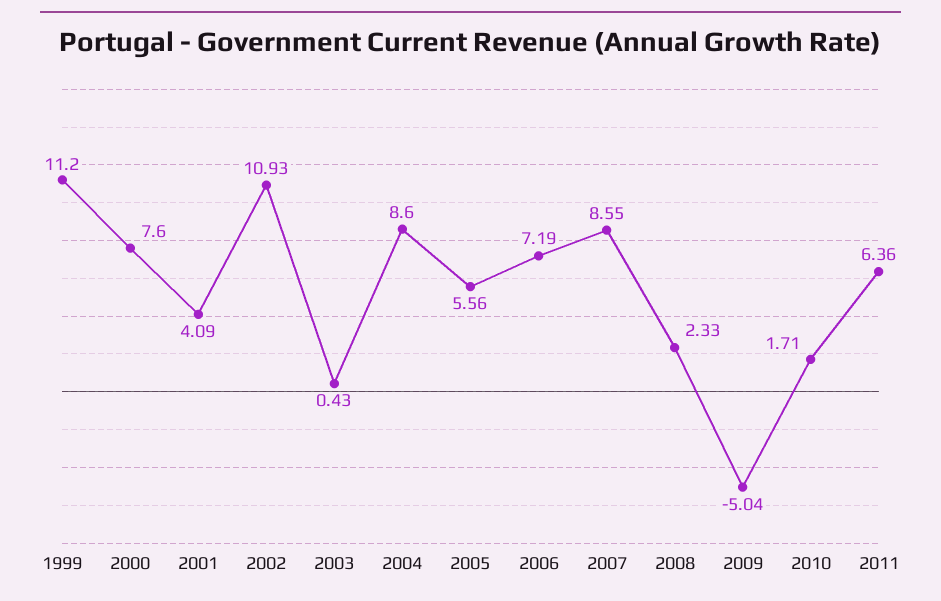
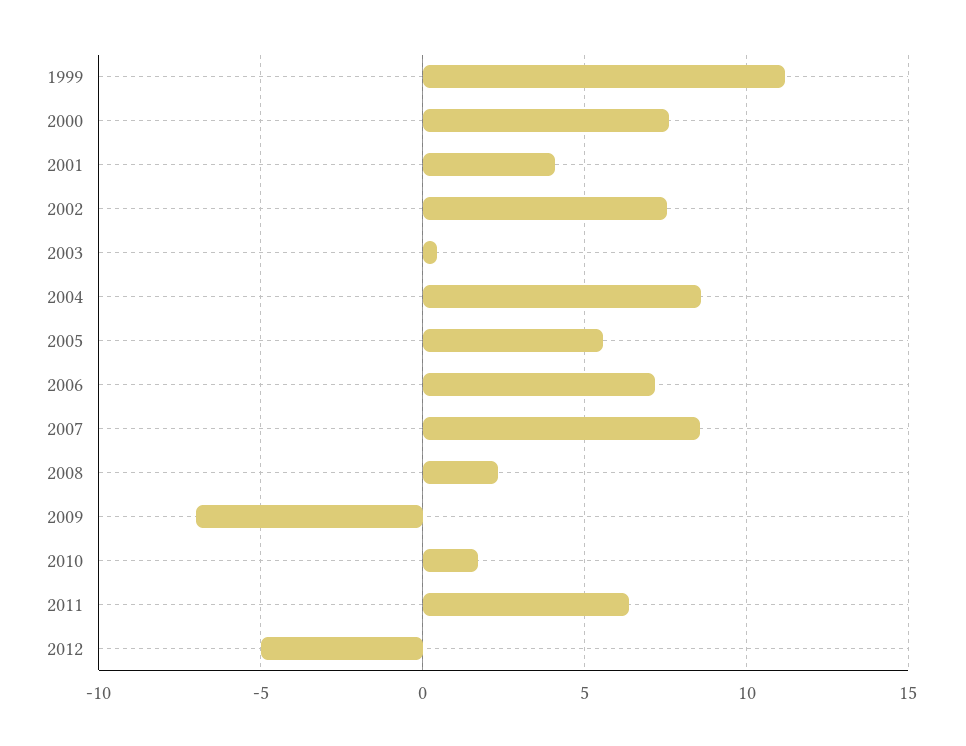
2002: 10.93 -> 7.5
2009: -5.04 -> -7
2012: none -> -5

